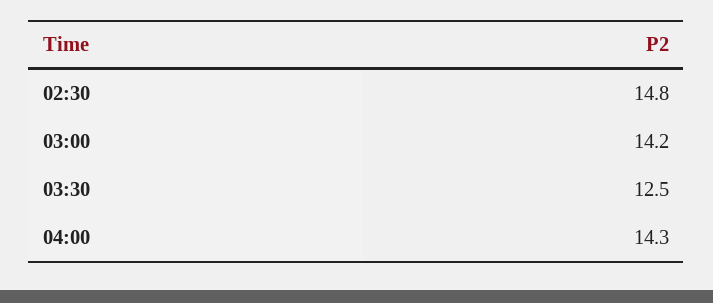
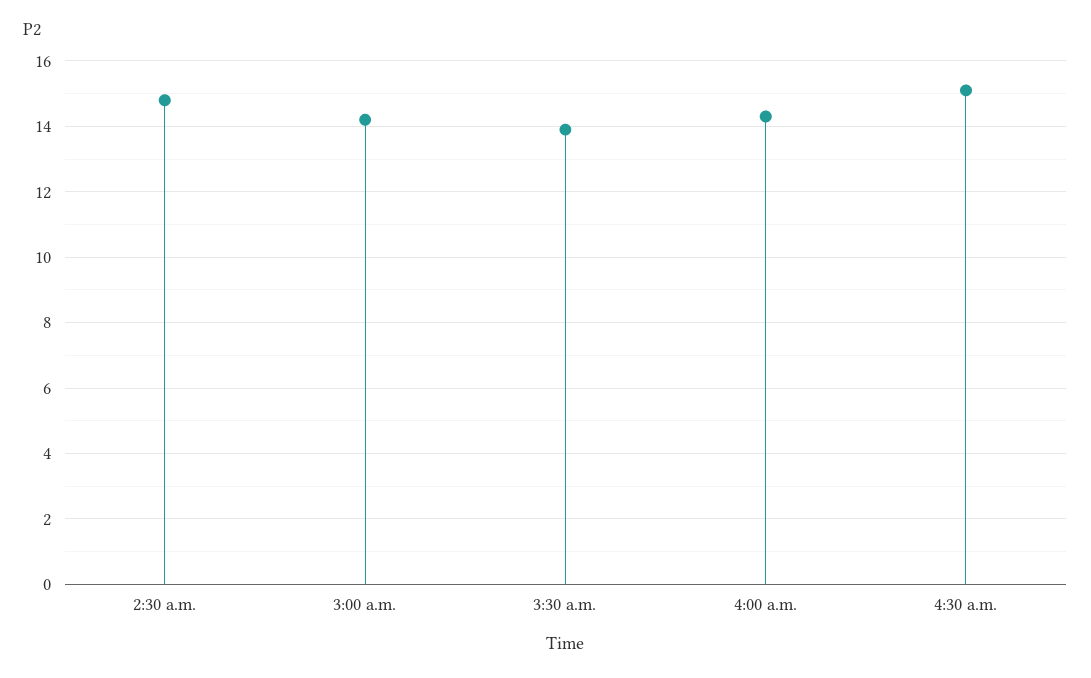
03:30: 12.5 -> 14
4:30 a.m.: none -> 15

